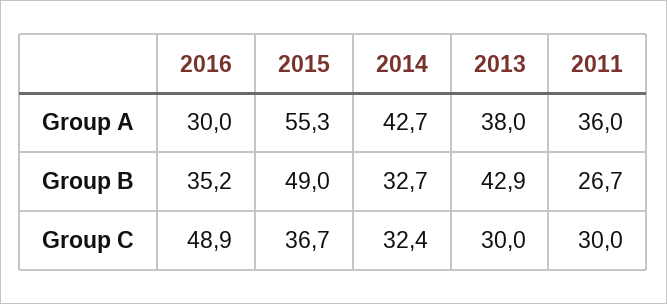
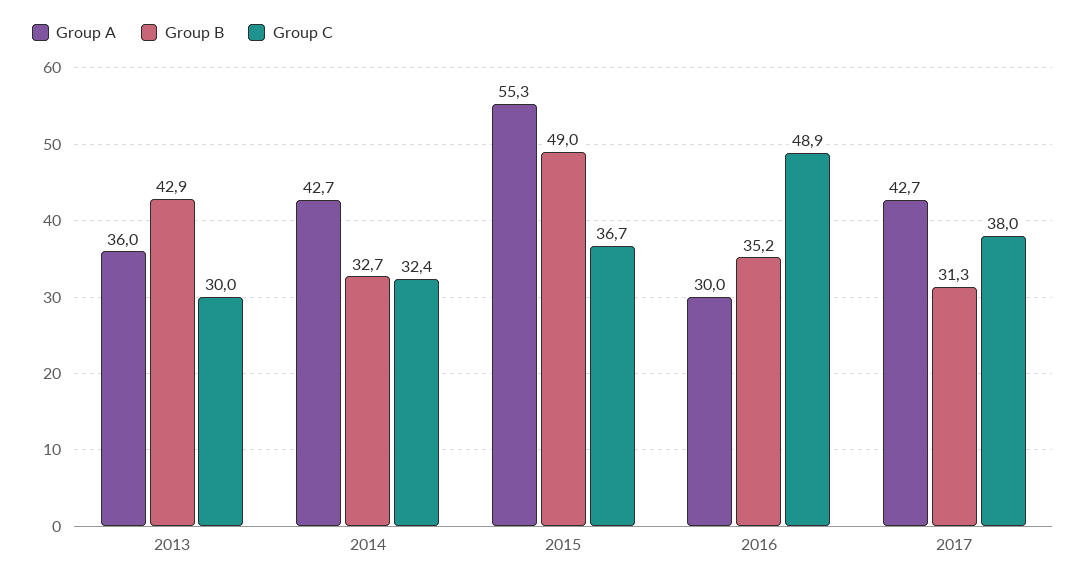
Group A, 2013: 38 -> 36
Group A, 2011: 36 -> none
Group B, 2011: 26.7 -> none
Group C, 2011: 30 -> none
Group A, 2017: none -> 42.7
Group B, 2017: none -> 31.3
Group C, 2017: none -> 38

